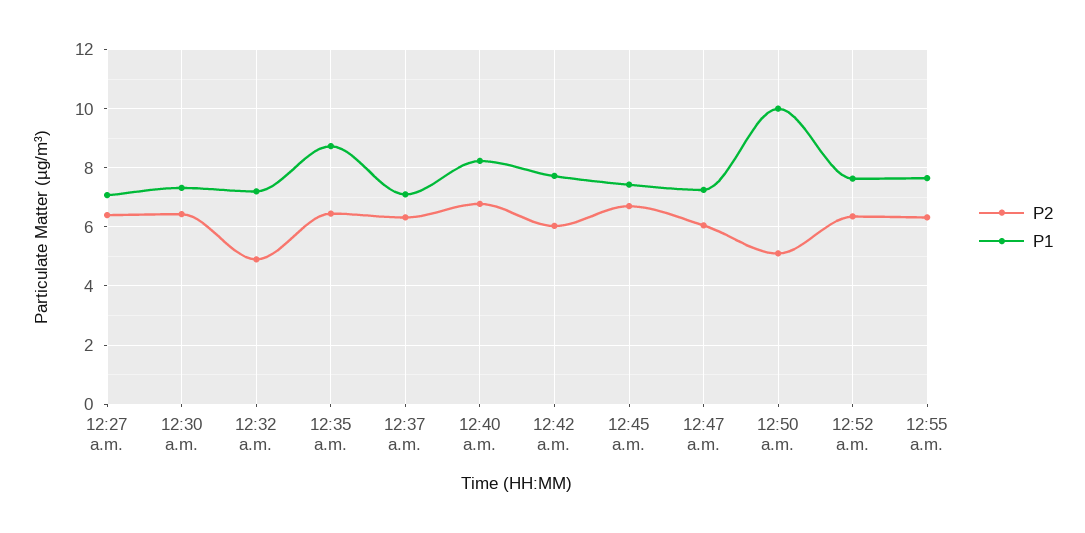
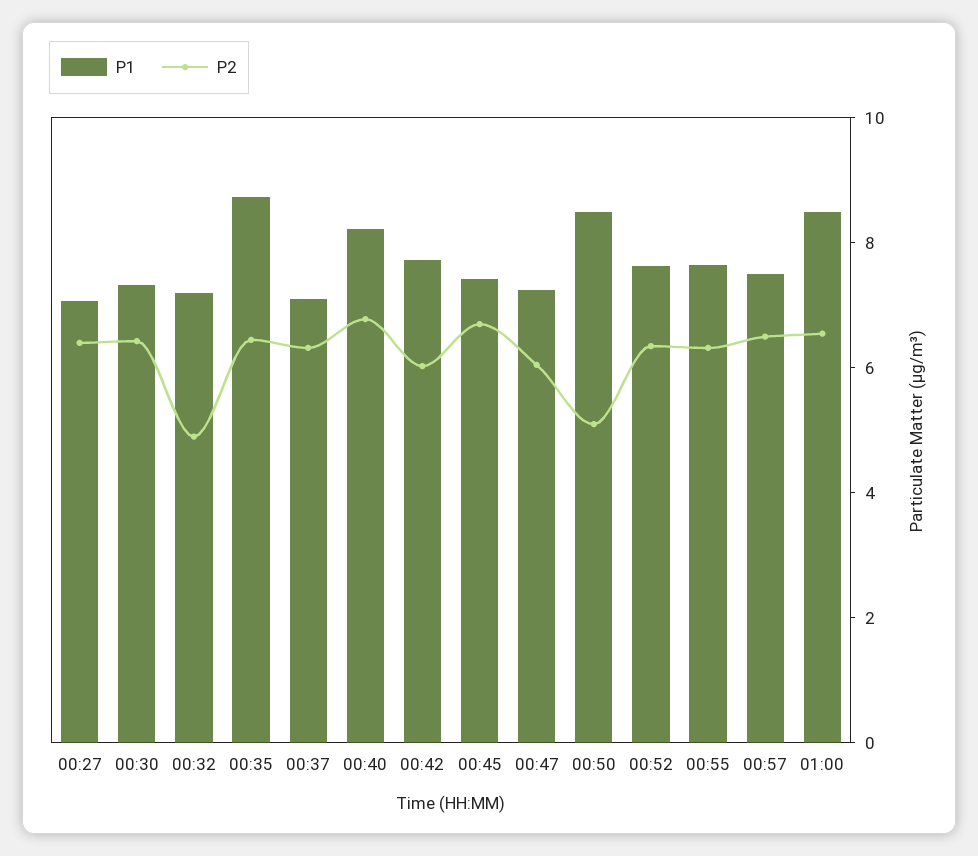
P1, 12:50 a.m.: 10 -> 8.5
P1, 00:57: none -> 7.5
P2, 00:57: none -> 6.5
P1, 01:00: none -> 8.5
P2, 01:00: none -> 6.5

